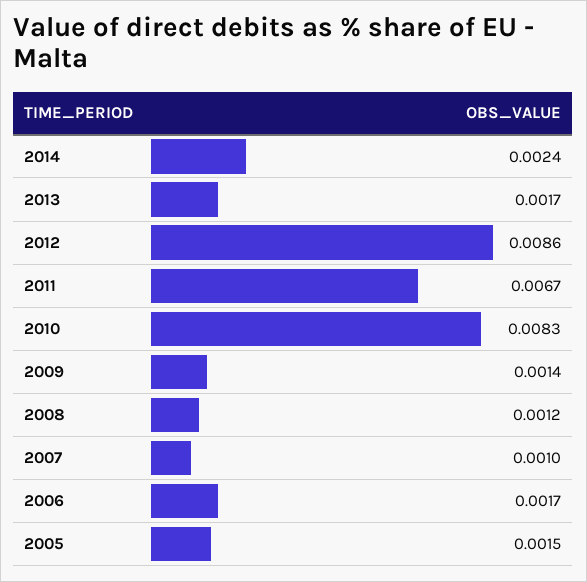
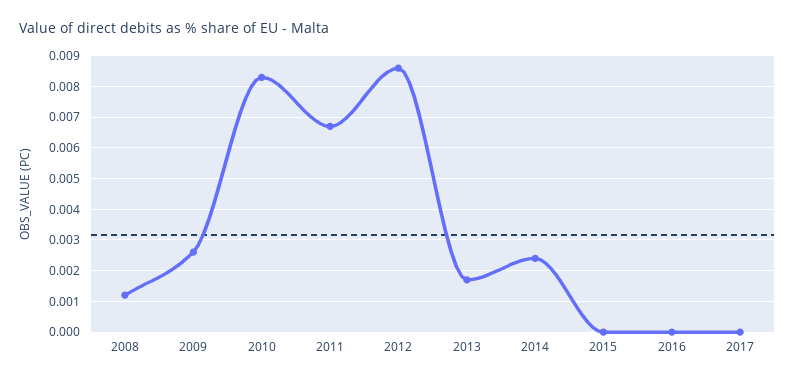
2009: 0.0014 -> 0.0025
2007: 0.001 -> none
2006: 0.0017 -> none
2005: 0.0015 -> none
2015: none -> 0
2016: none -> 0
2017: none -> 0

